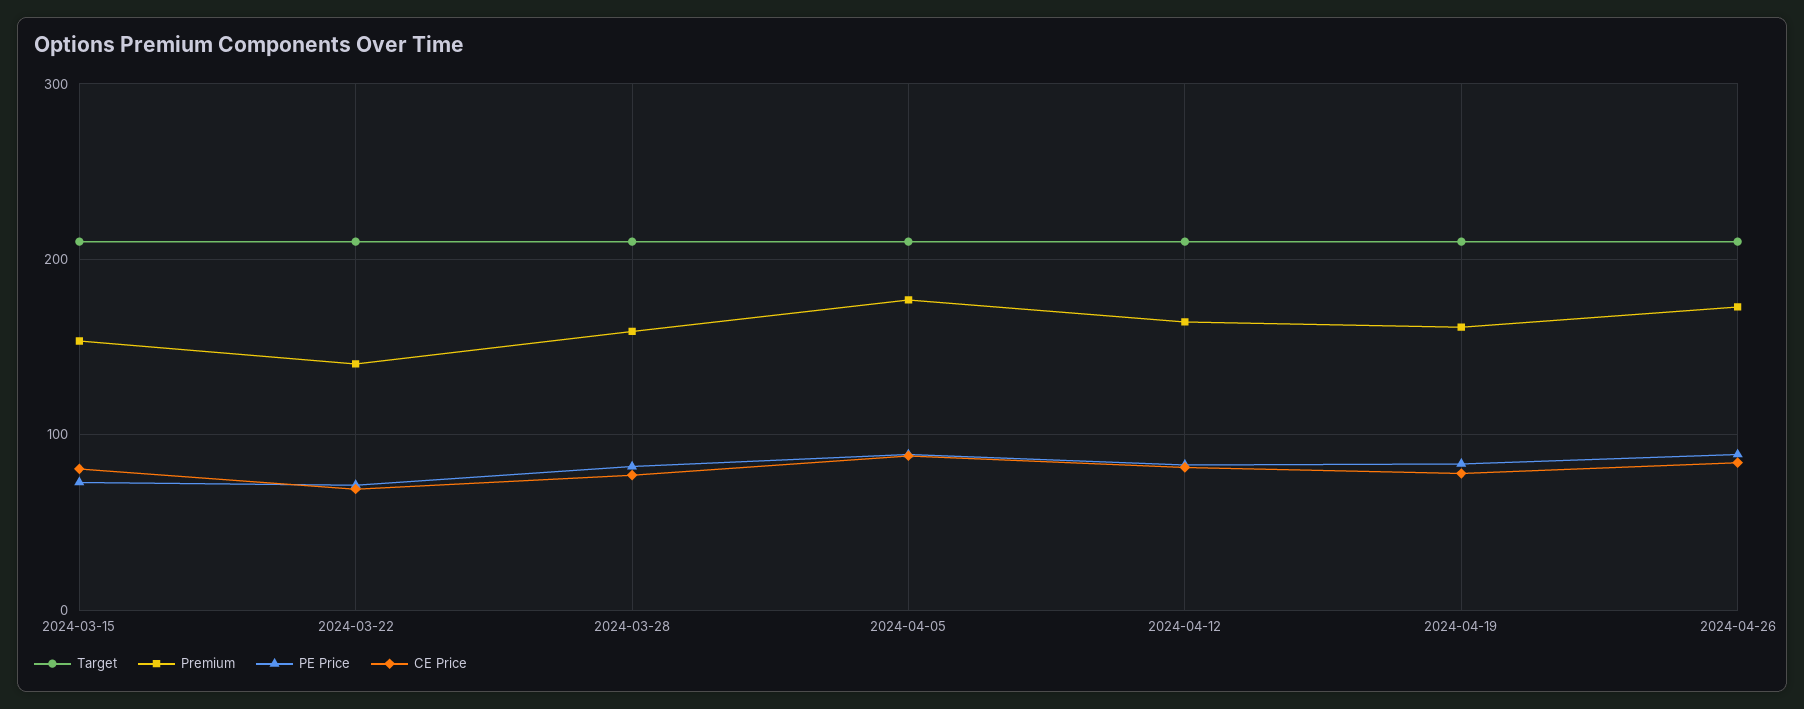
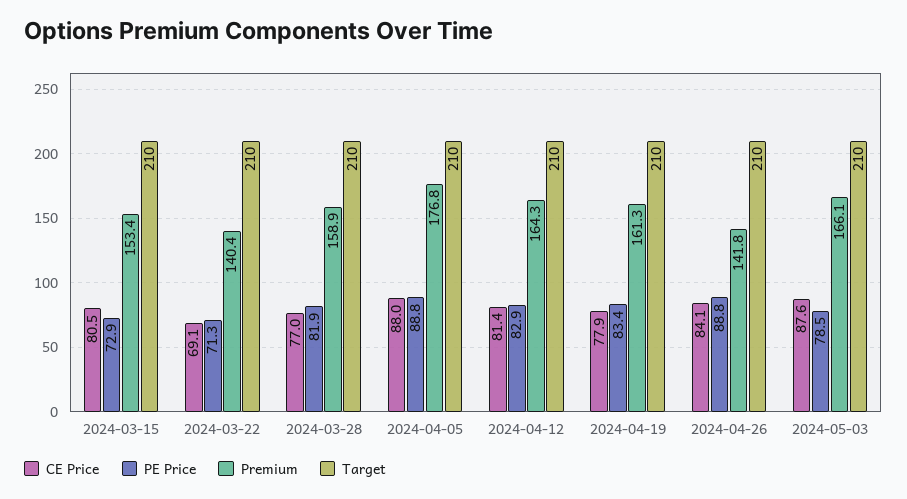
Premium, 2024-04-26: 170 -> 141.8
CE Price, 2024-05-03: none -> 87.6
PE Price, 2024-05-03: none -> 78.5
Premium, 2024-05-03: none -> 166.1
Target, 2024-05-03: none -> 210

